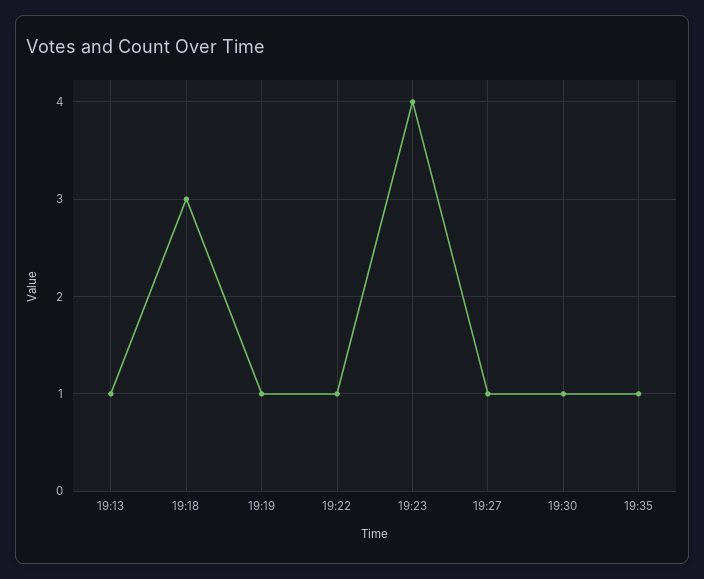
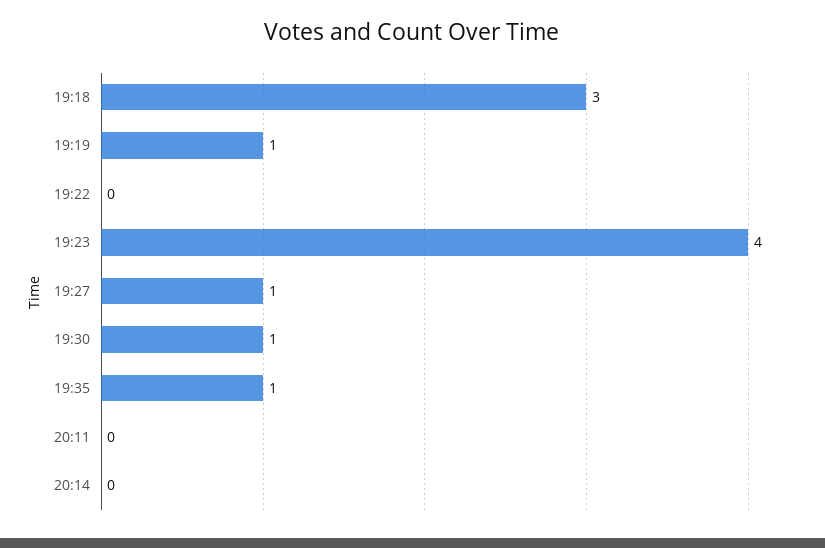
19:13: 1 -> none
19:22: 1 -> 0
20:11: none -> 0
20:14: none -> 0

